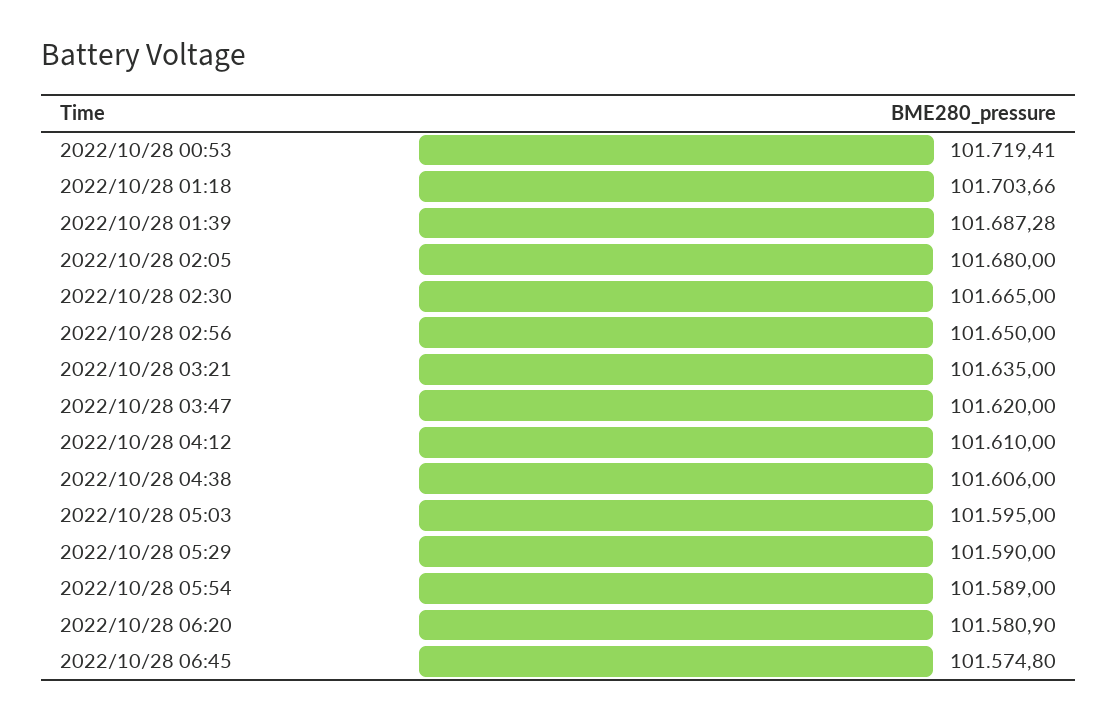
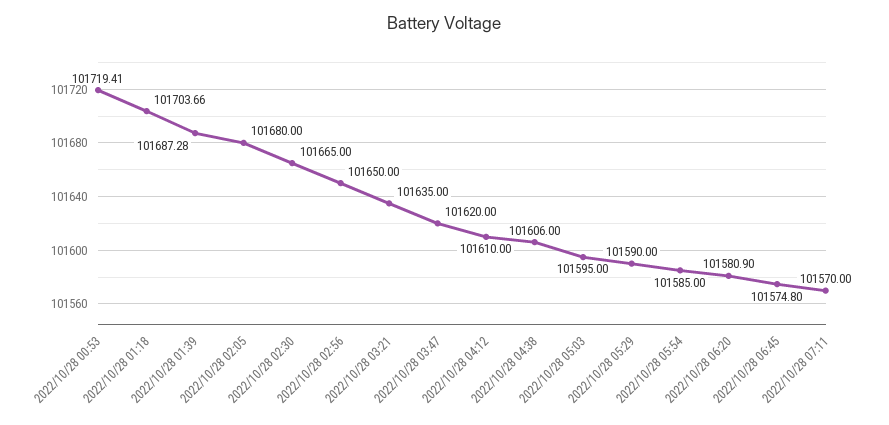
2022/10/28 05:54: 101589 -> 101585
2022/10/28 07:11: none -> 101570

